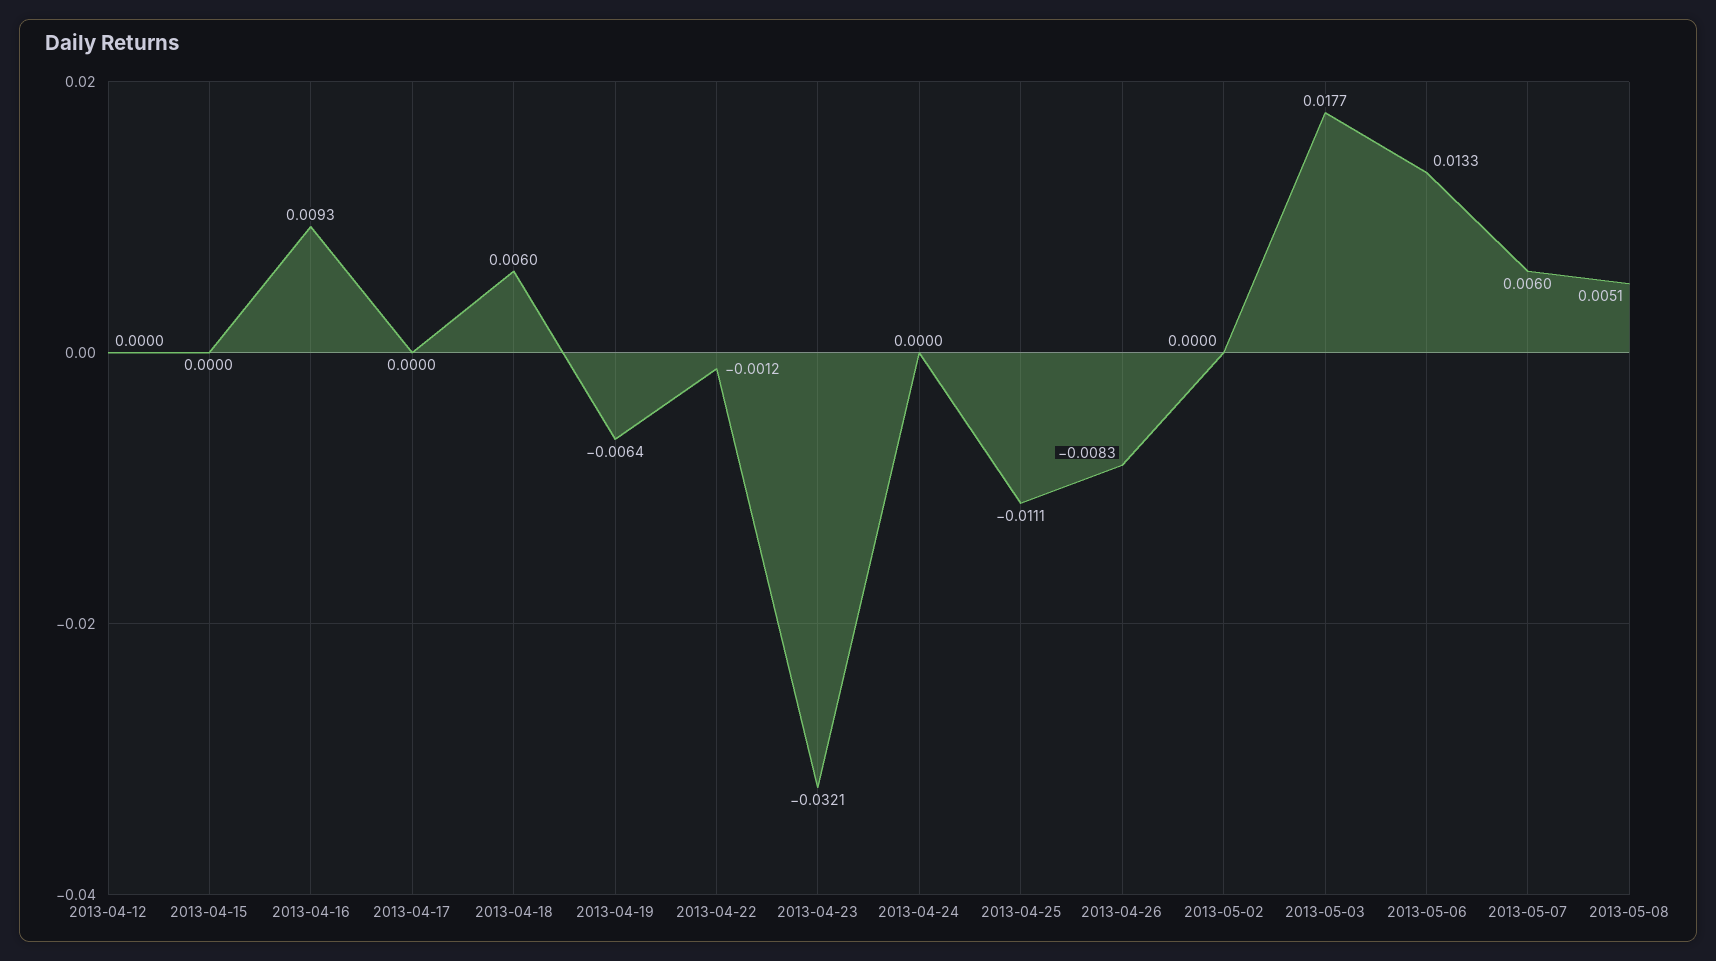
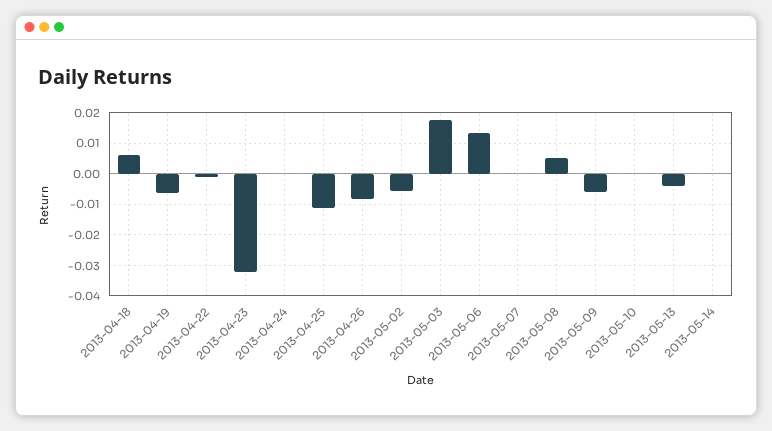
2013-04-12: 0 -> none
2013-04-15: 0 -> none
2013-04-16: 0.0093 -> none
2013-04-17: 0 -> none
2013-05-02: 0 -> -0.006
2013-05-07: 0.006 -> 0
2013-05-09: none -> -0.006
2013-05-10: none -> 0
2013-05-13: none -> -0.004
2013-05-14: none -> 0

